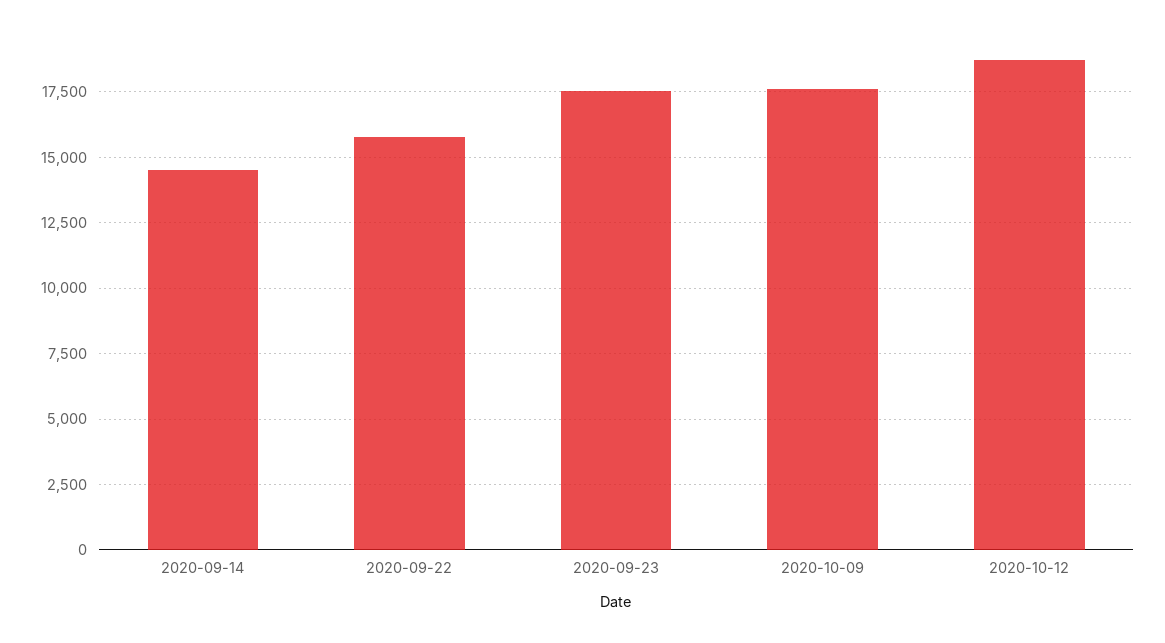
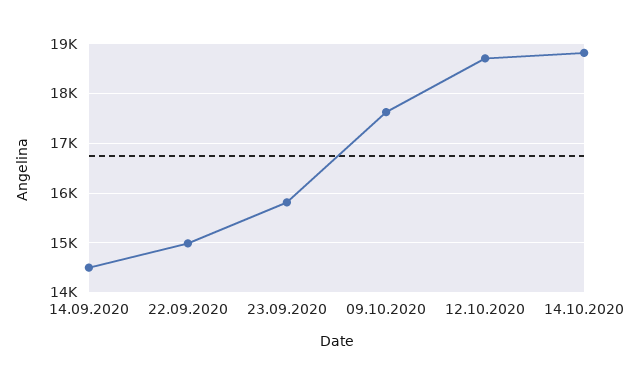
2020-09-22: 15750 -> 15000
2020-09-23: 17500 -> 15800
14.10.2020: none -> 18800

